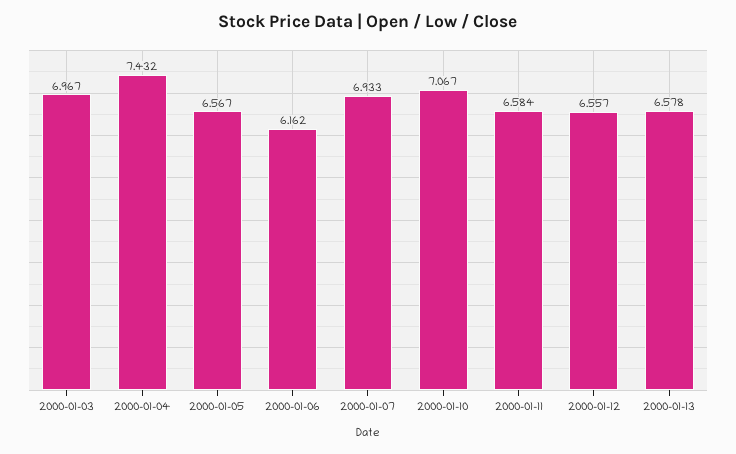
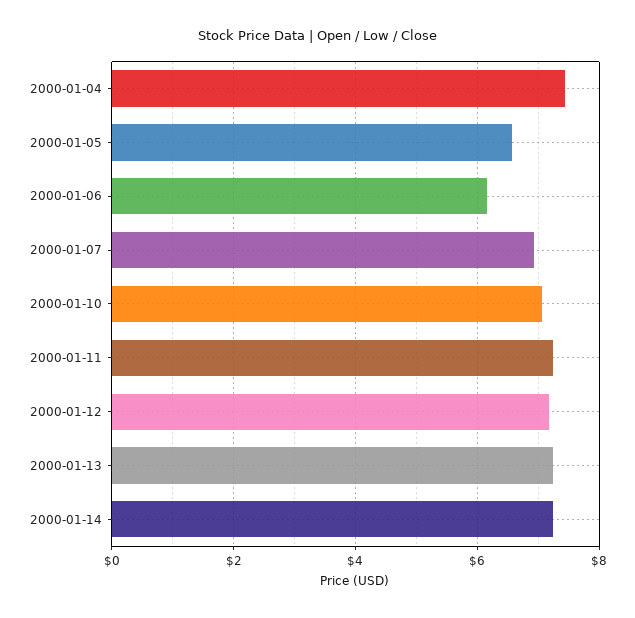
2000-01-03: 6.967 -> none
2000-01-11: 6.584 -> 7.2
2000-01-12: 6.557 -> 7.2
2000-01-13: 6.578 -> 7.2
2000-01-14: none -> 7.2

